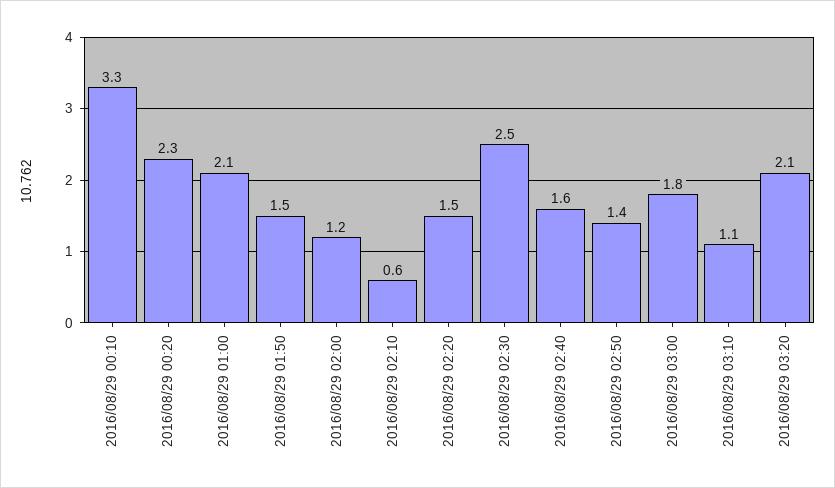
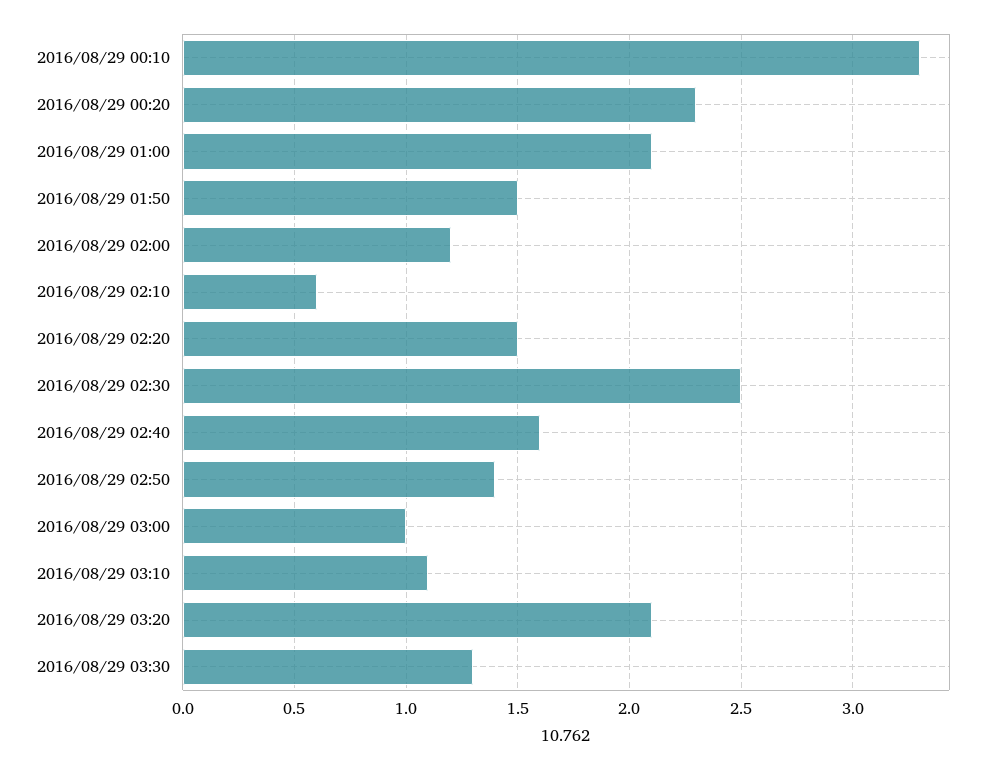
2016/08/29 03:00: 1.8 -> 1
2016/08/29 03:30: none -> 1.3

